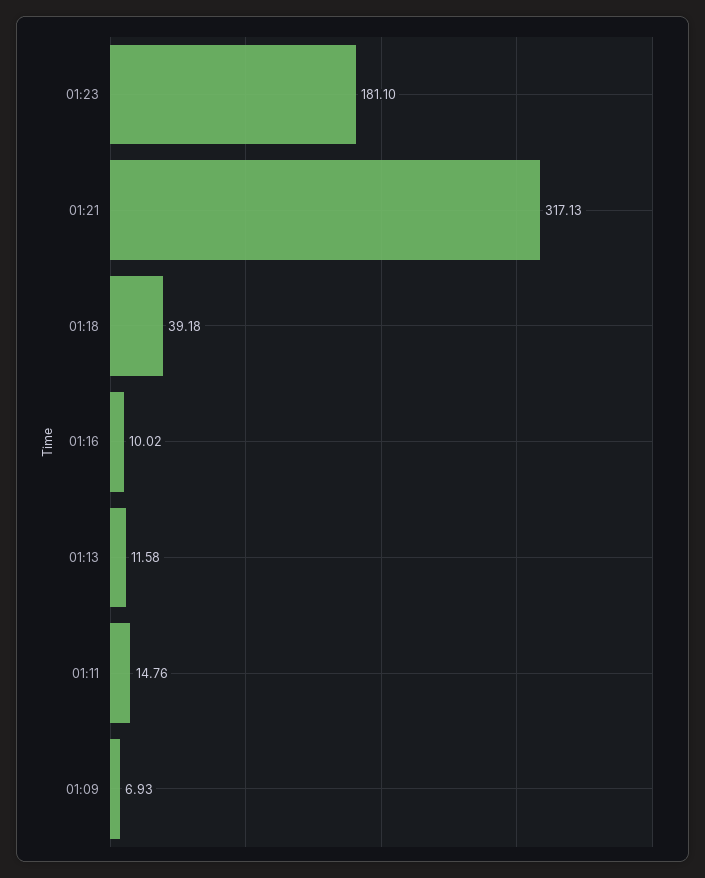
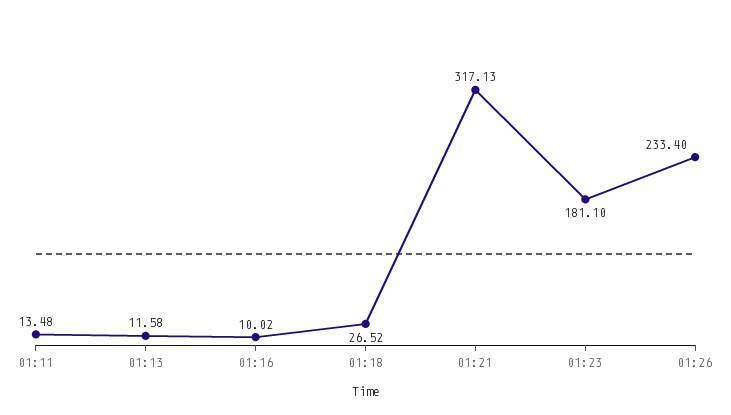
01:18: 39.18 -> 26.52
01:11: 14.76 -> 13.48
01:09: 6.93 -> none
01:26: none -> 233.4

